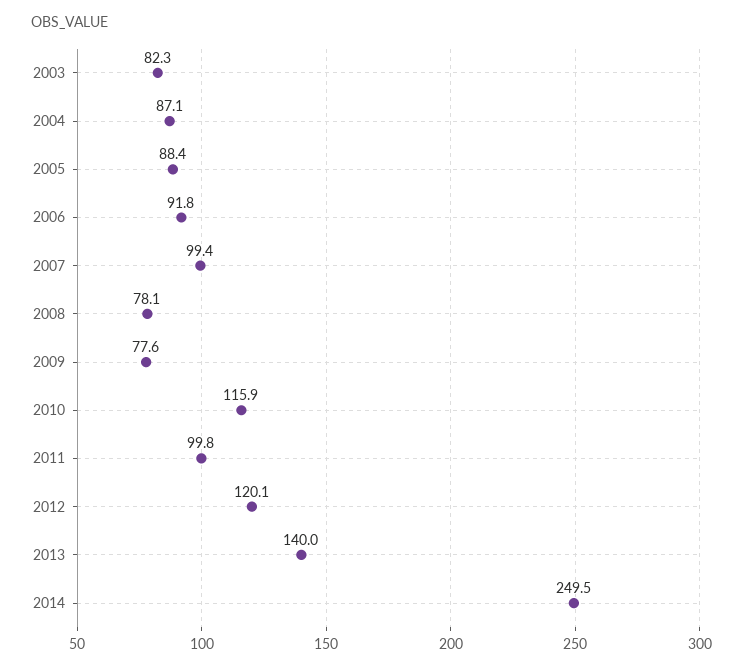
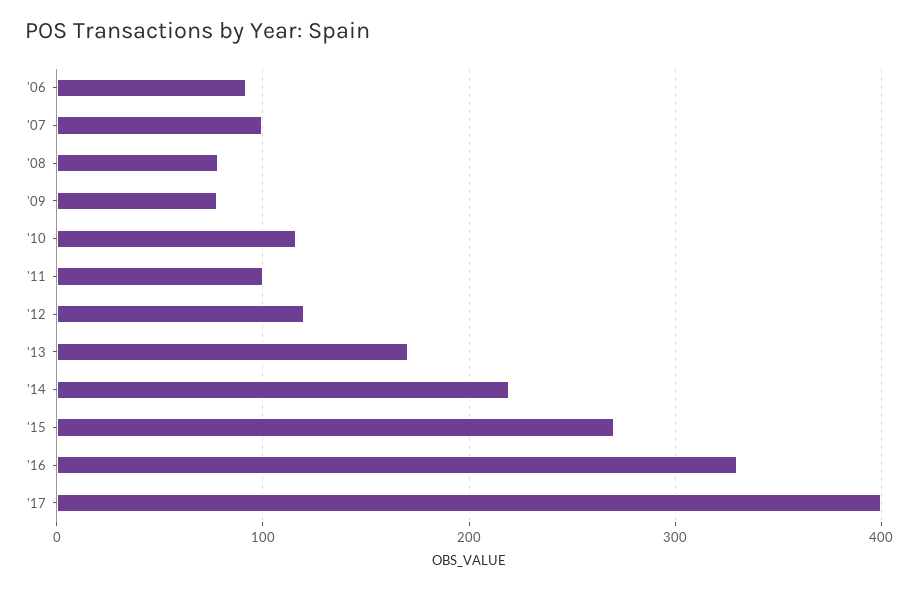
2003: 82.3 -> none
2004: 87.1 -> none
2005: 88.4 -> none
2013: 140 -> 170
2014: 249.5 -> 220
'15: none -> 270
'16: none -> 330
'17: none -> 400

